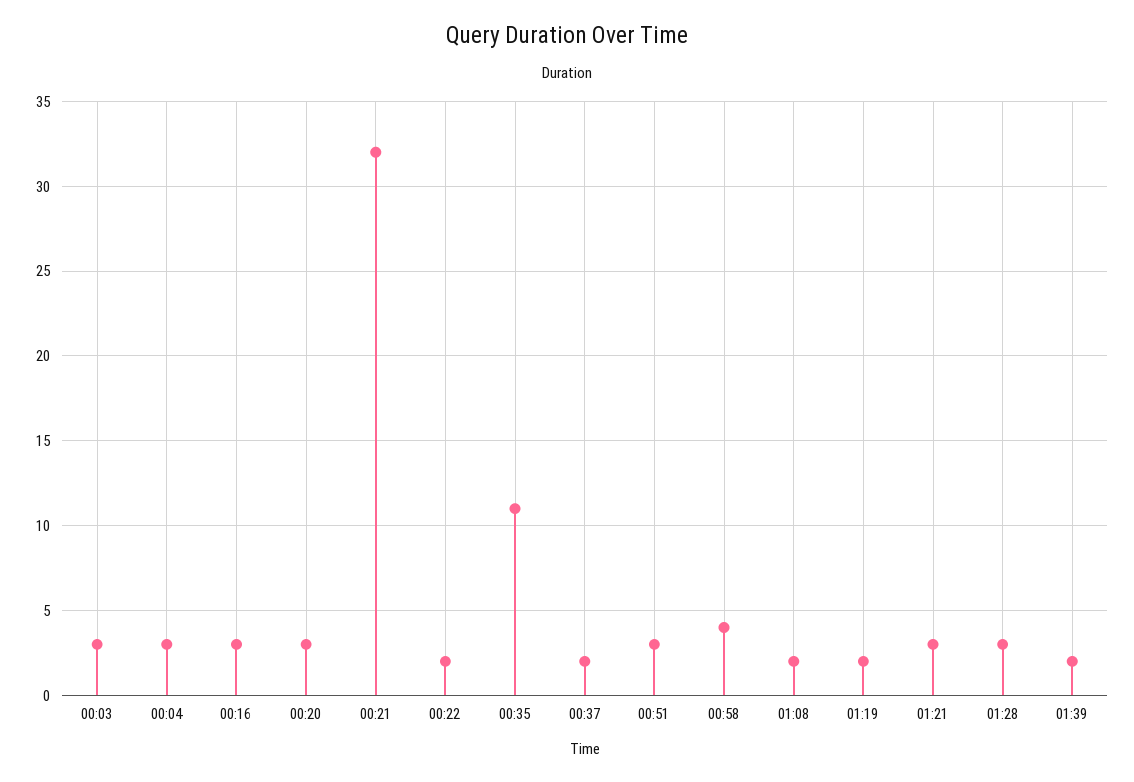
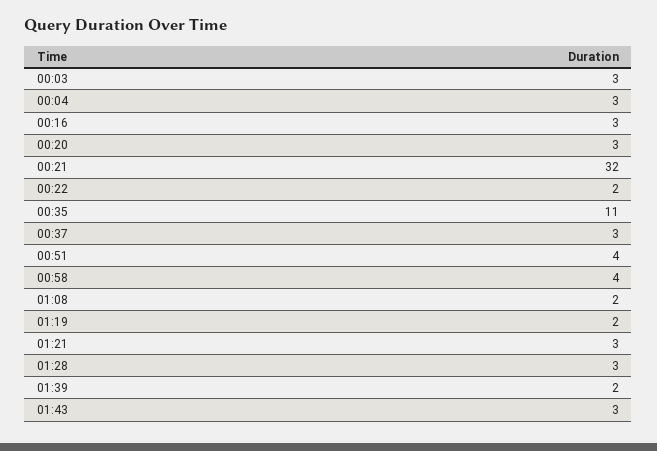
00:37: 2 -> 3
00:51: 3 -> 4
01:43: none -> 3

